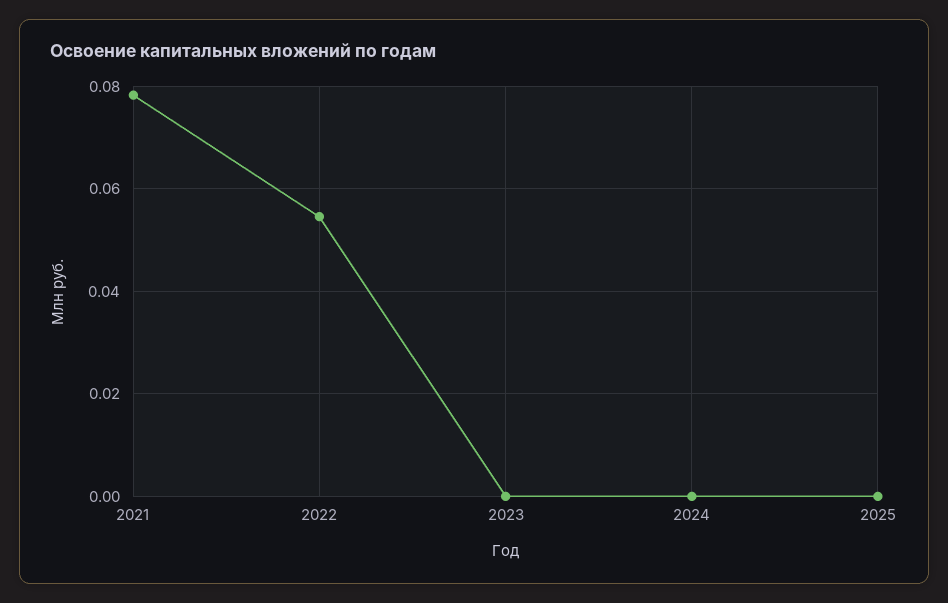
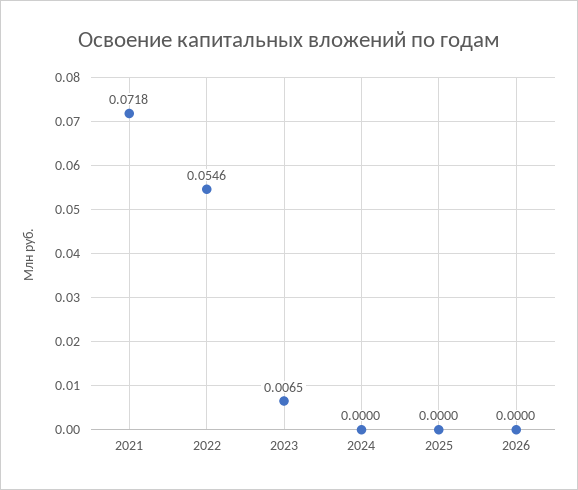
2021: 0.078 -> 0.0718
2023: 0 -> 0.0065
2026: none -> 0

